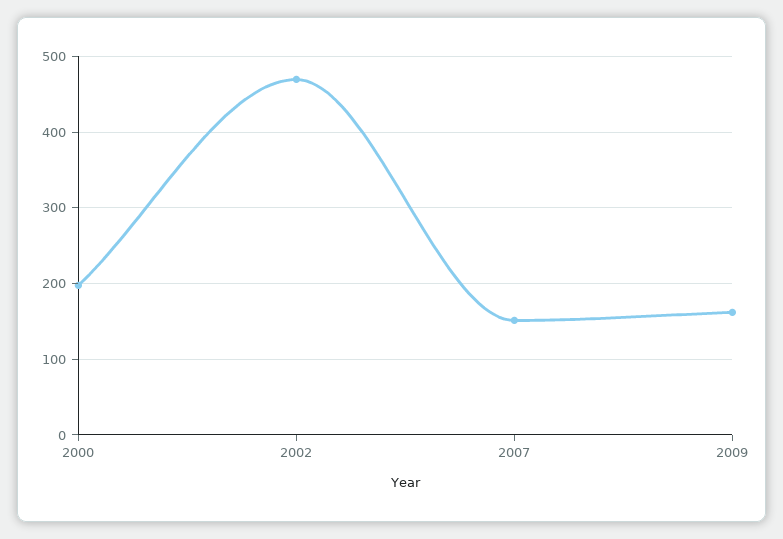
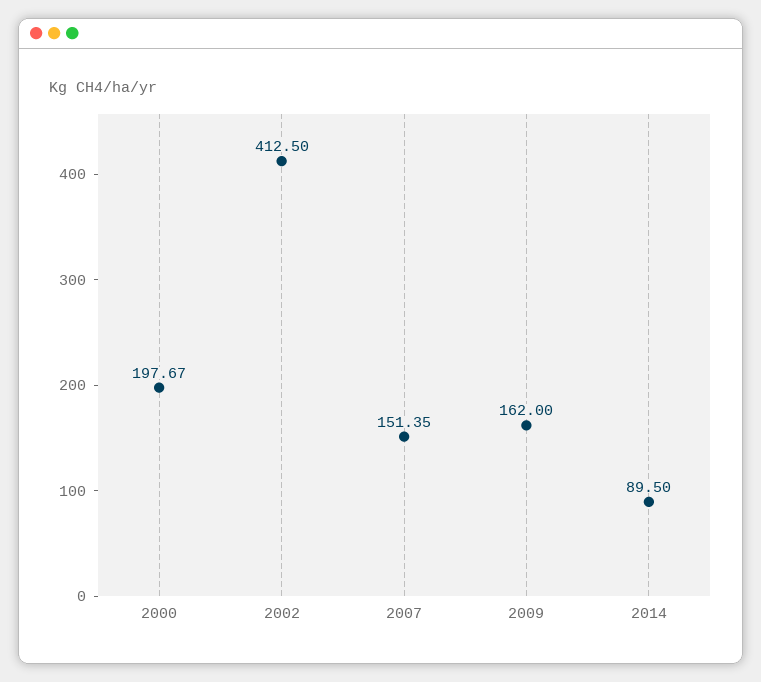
2002: 470 -> 412.5
2014: none -> 89.5

